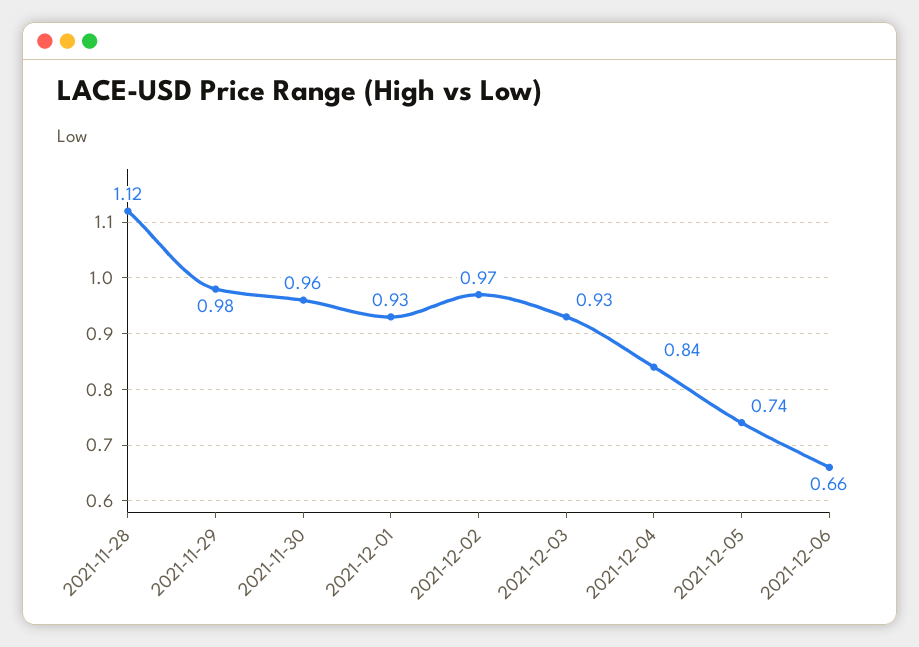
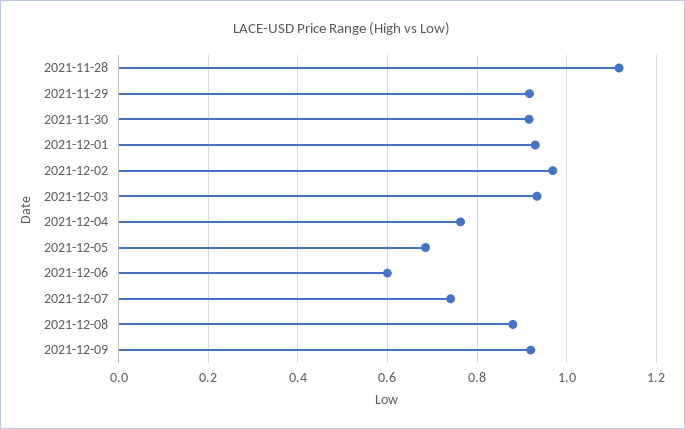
2021-11-29: 0.98 -> 0.92
2021-11-30: 0.96 -> 0.92
2021-12-04: 0.84 -> 0.76
2021-12-05: 0.74 -> 0.68
2021-12-06: 0.66 -> 0.6
2021-12-07: none -> 0.74
2021-12-08: none -> 0.88
2021-12-09: none -> 0.92

